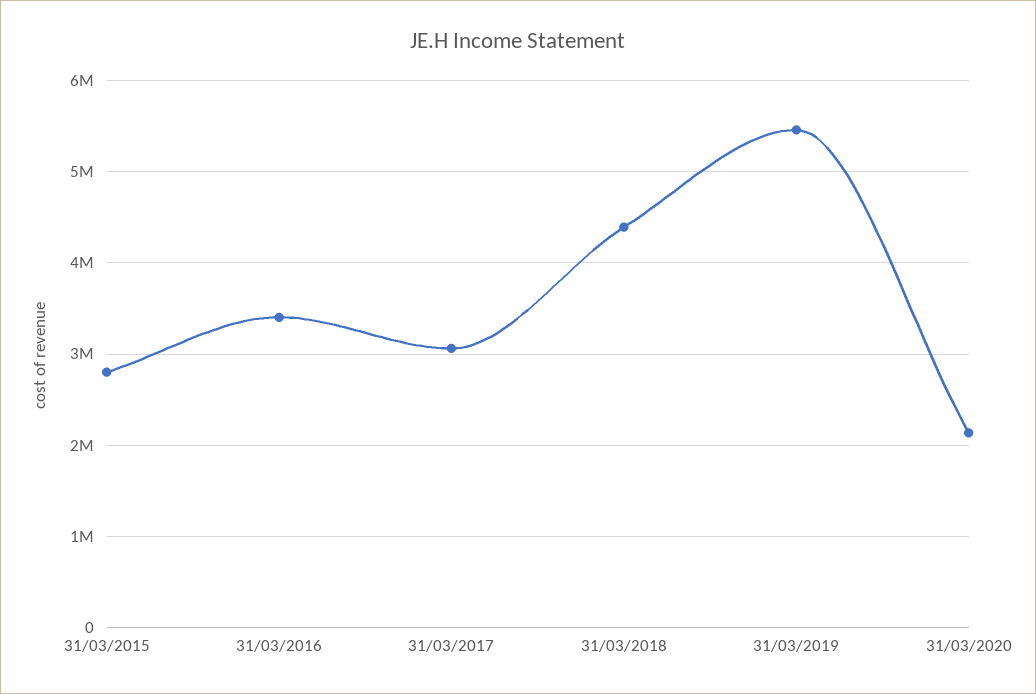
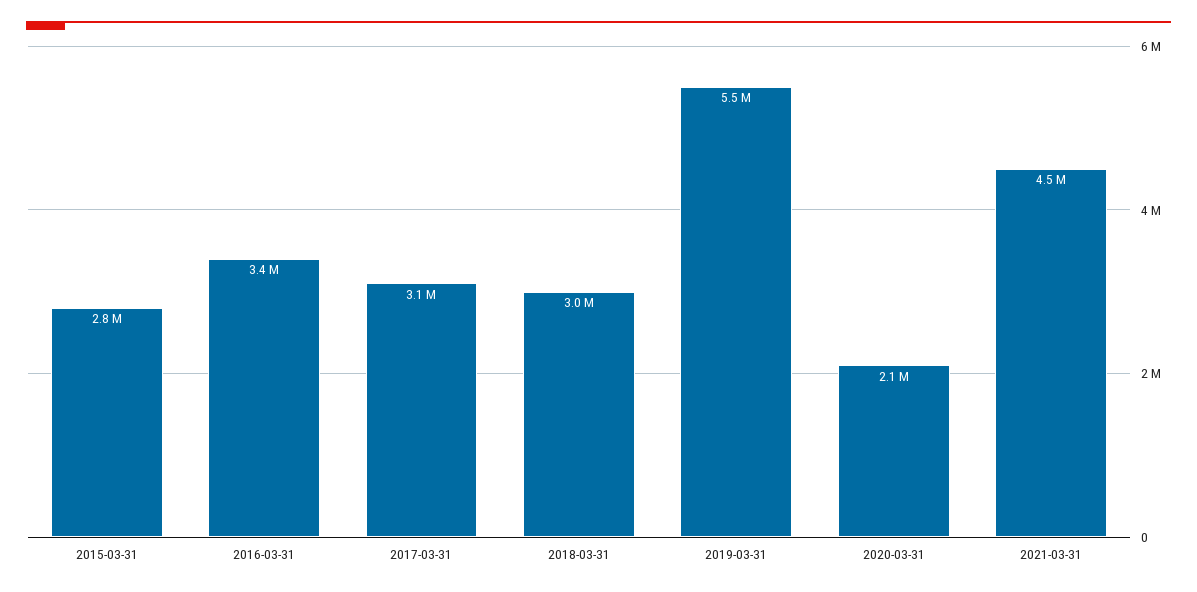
31/03/2018: 4400000 -> 3000000
2021-03-31: none -> 4500000

